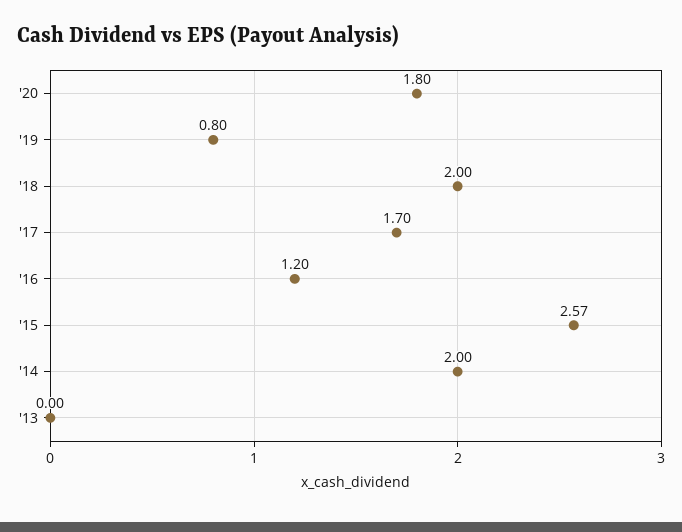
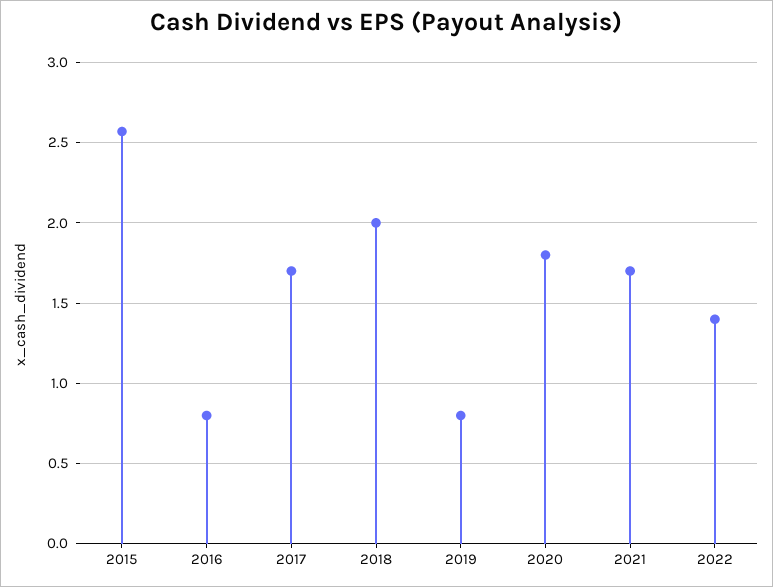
'16: 1.2 -> 0.8
'14: 2 -> none
'13: 0 -> none
2021: none -> 1.7
2022: none -> 1.4

